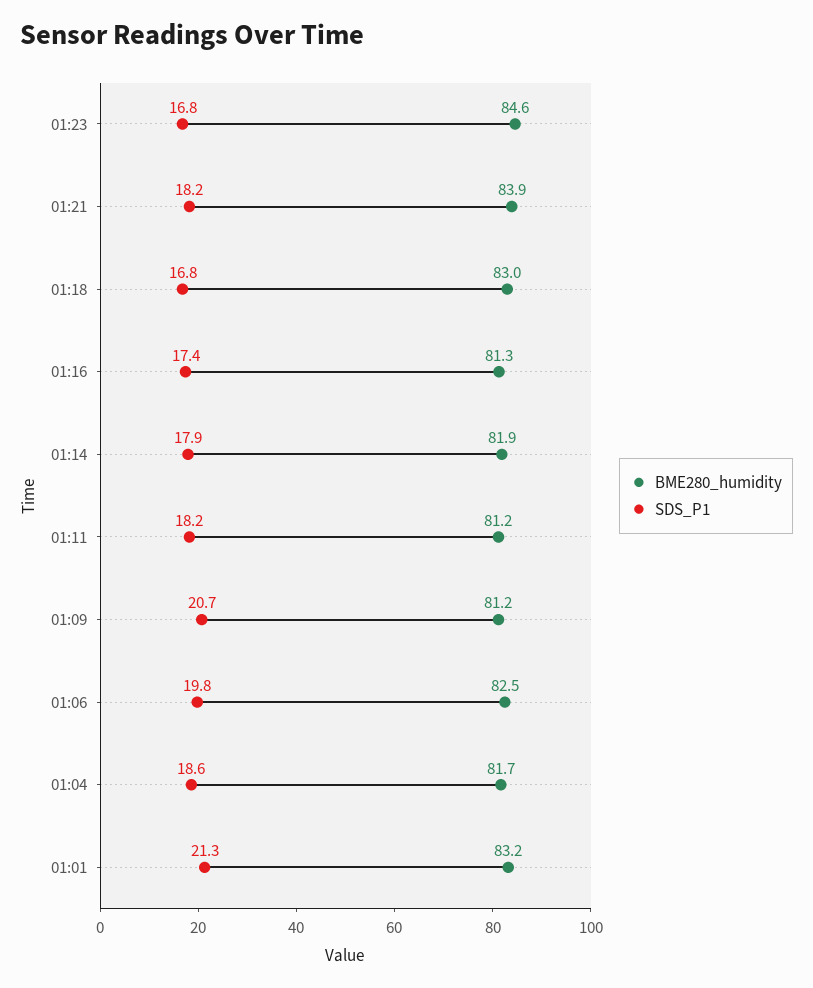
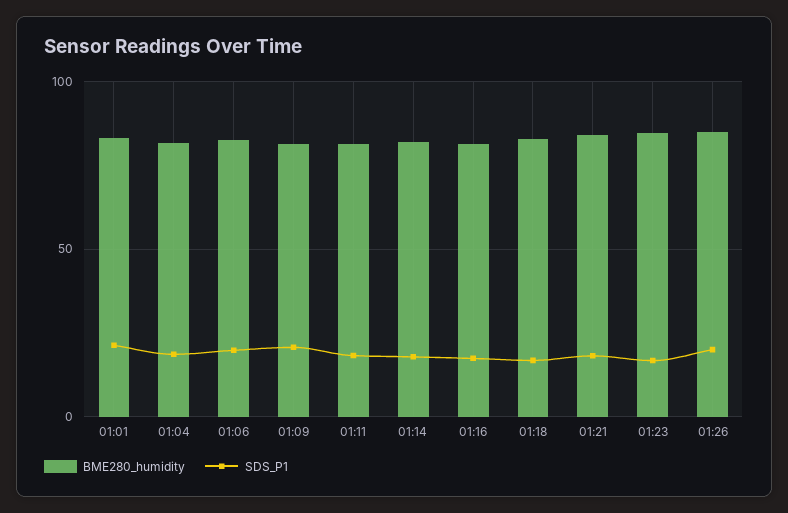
BME280_humidity, 01:26: none -> 85
SDS_P1, 01:26: none -> 20

